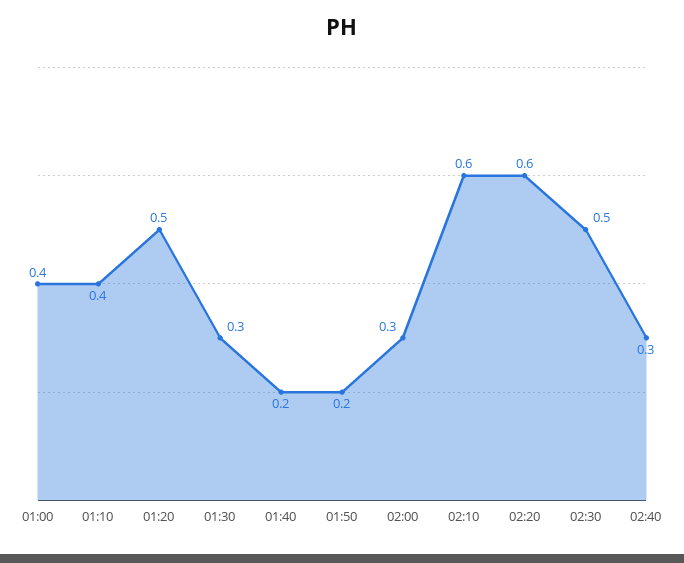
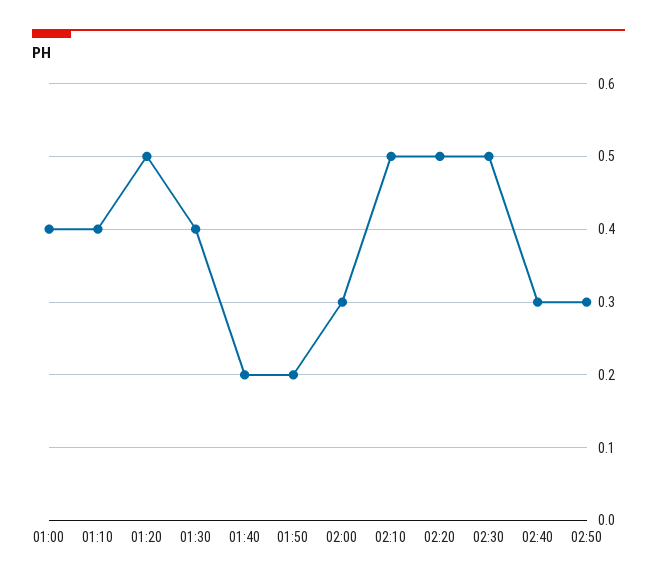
01:30: 0.3 -> 0.4
02:10: 0.6 -> 0.5
02:20: 0.6 -> 0.5
02:50: none -> 0.3

